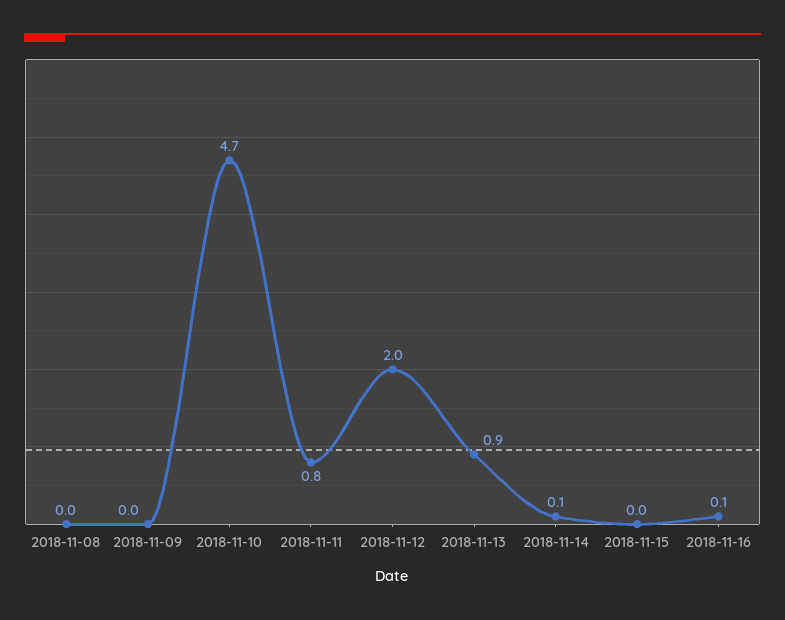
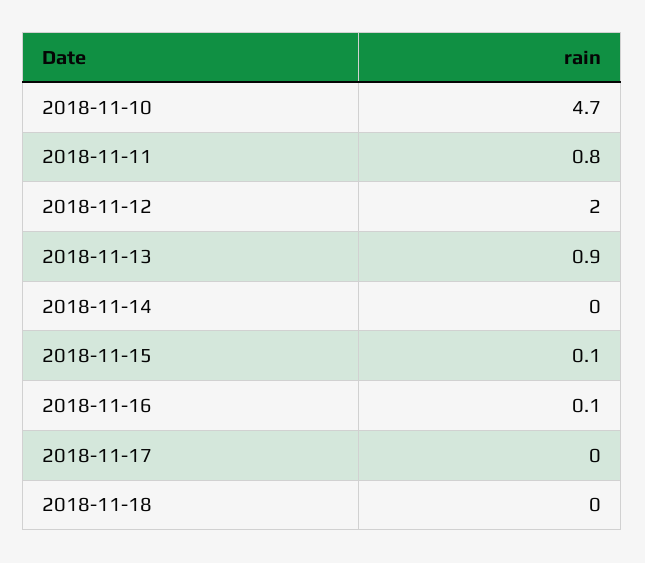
2018-11-08: 0 -> none
2018-11-09: 0 -> none
2018-11-14: 0.1 -> 0
2018-11-15: 0 -> 0.1
2018-11-17: none -> 0
2018-11-18: none -> 0

